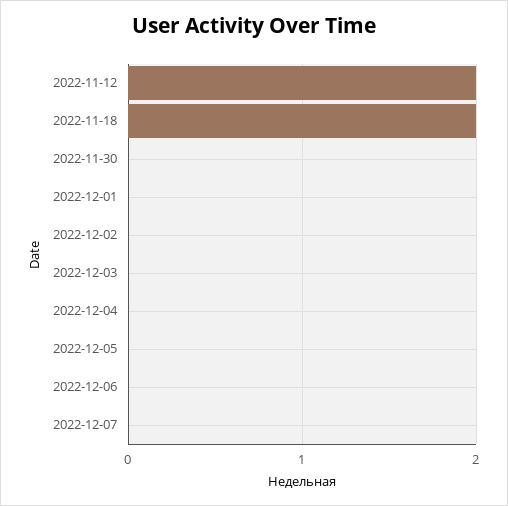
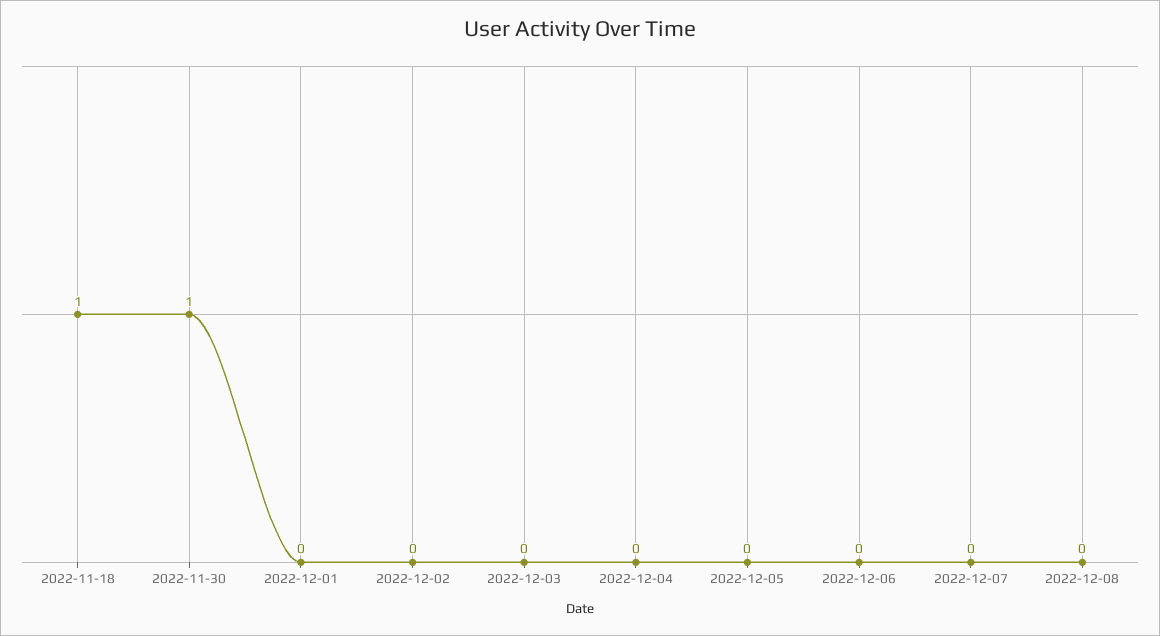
2022-11-12: 2 -> none
2022-11-18: 2 -> 1
2022-11-30: 0 -> 1
2022-12-08: none -> 0

